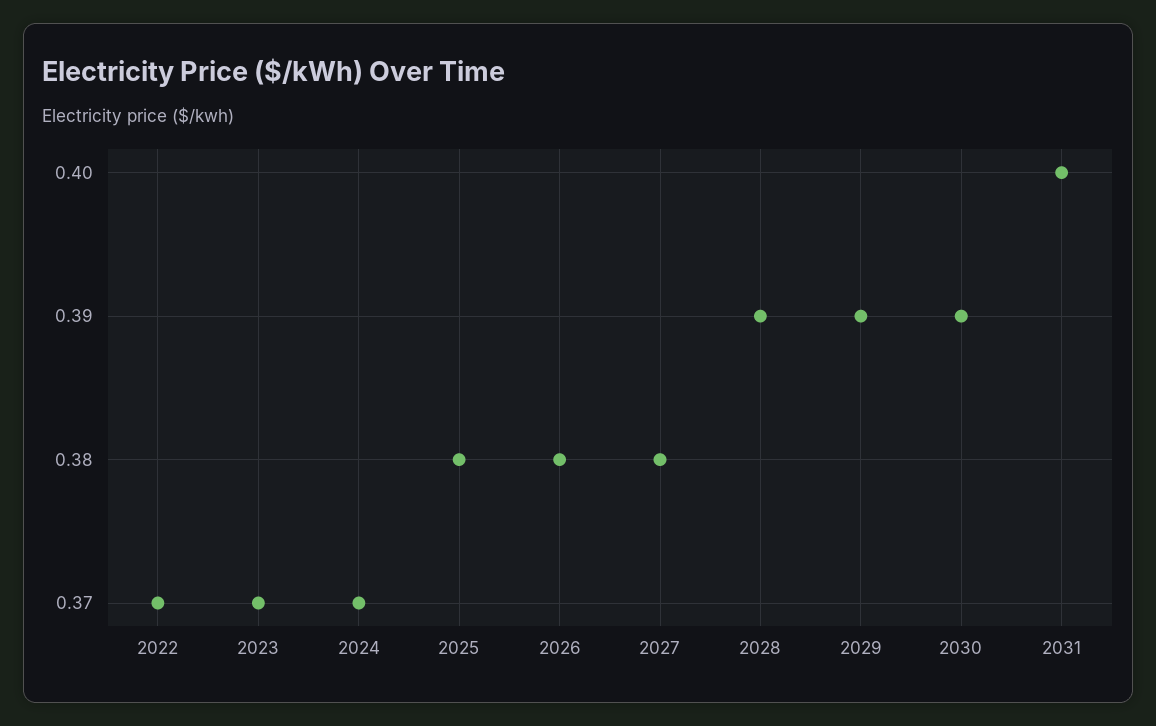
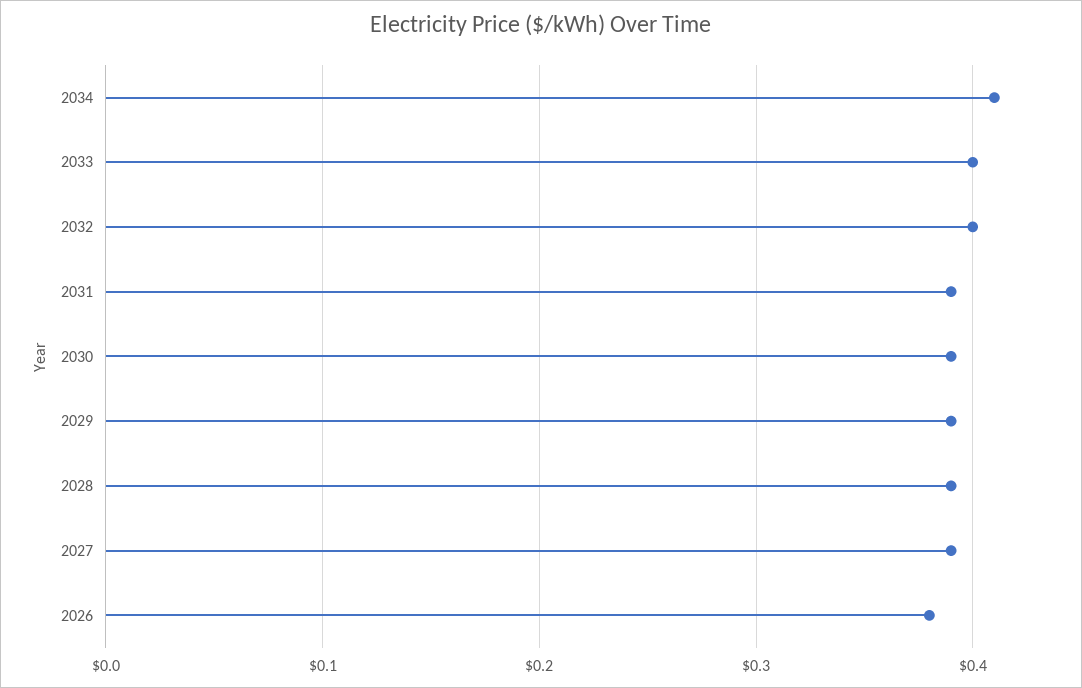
2022: 0.37 -> none
2023: 0.37 -> none
2024: 0.37 -> none
2025: 0.38 -> none
2027: 0.38 -> 0.39
2031: 0.4 -> 0.39
2034: none -> 0.41
2033: none -> 0.4
2032: none -> 0.4

